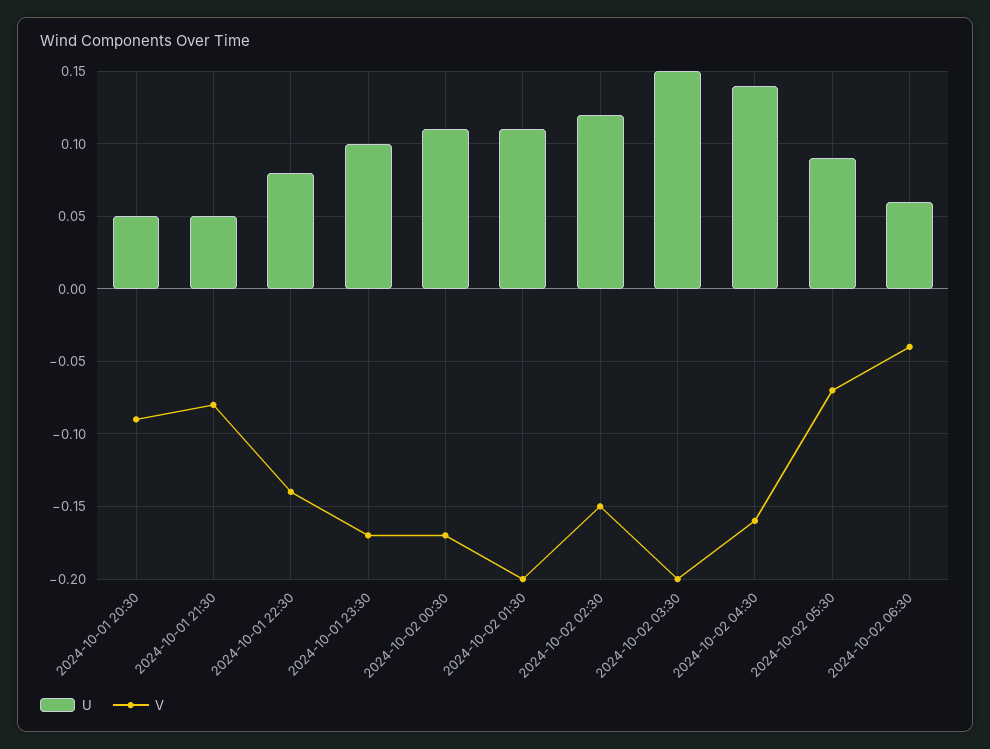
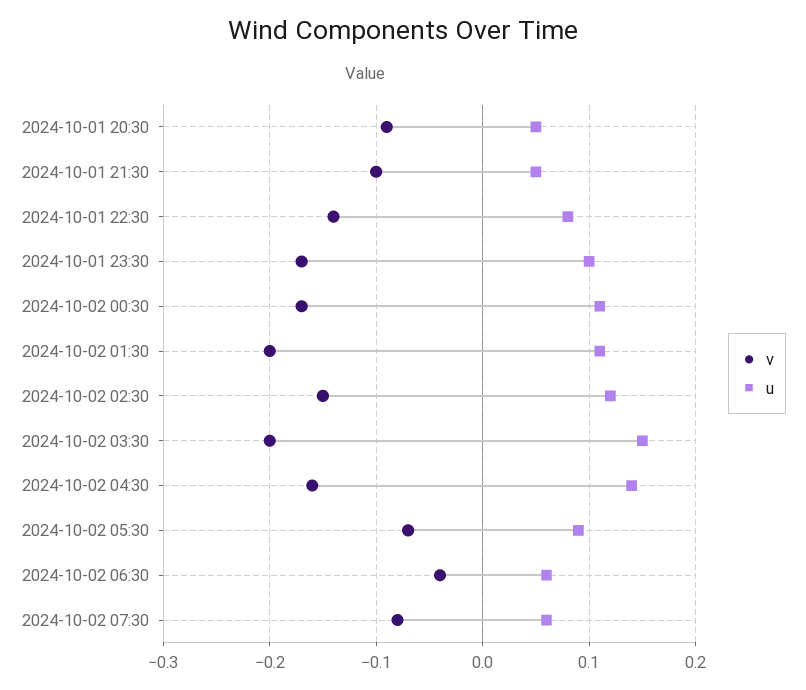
V, 2024-10-01 21:30: -0.08 -> -0.1
V, 2024-10-02 07:30: none -> -0.08
U, 2024-10-02 07:30: none -> 0.06

